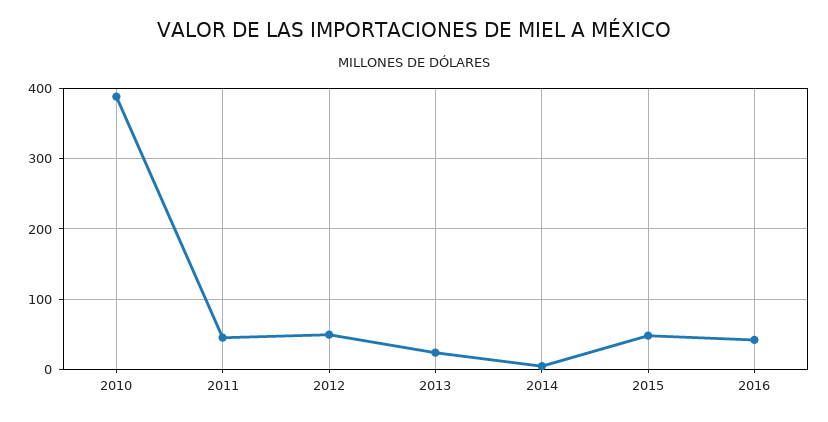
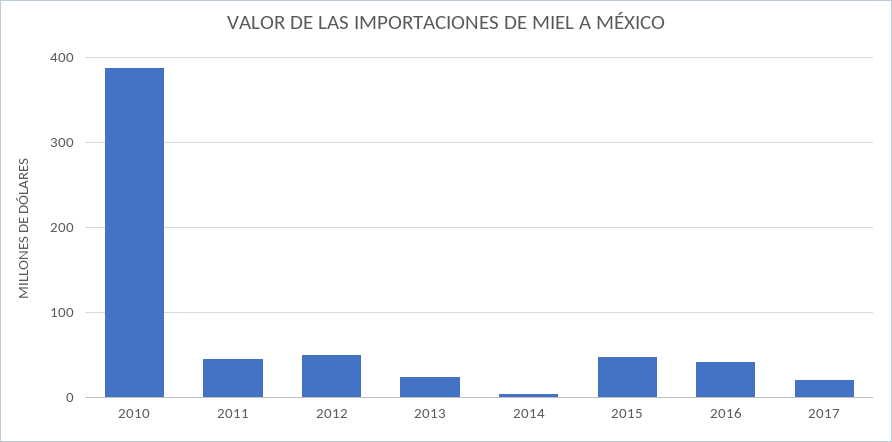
2017: none -> 20

